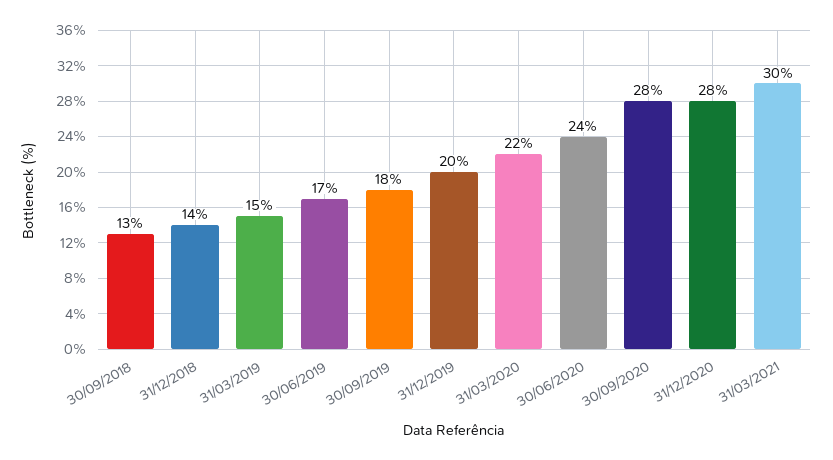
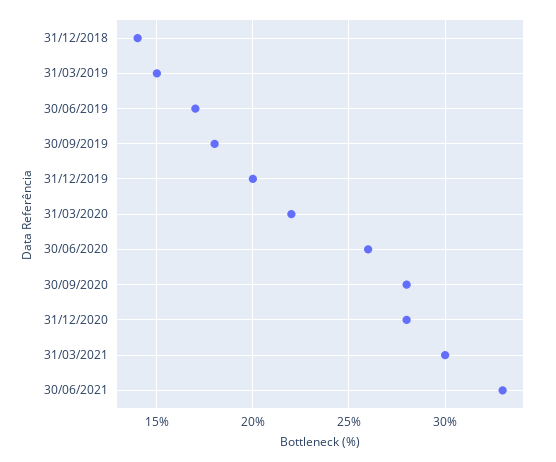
30/09/2018: 13 -> none
30/06/2020: 24 -> 26
30/06/2021: none -> 33

